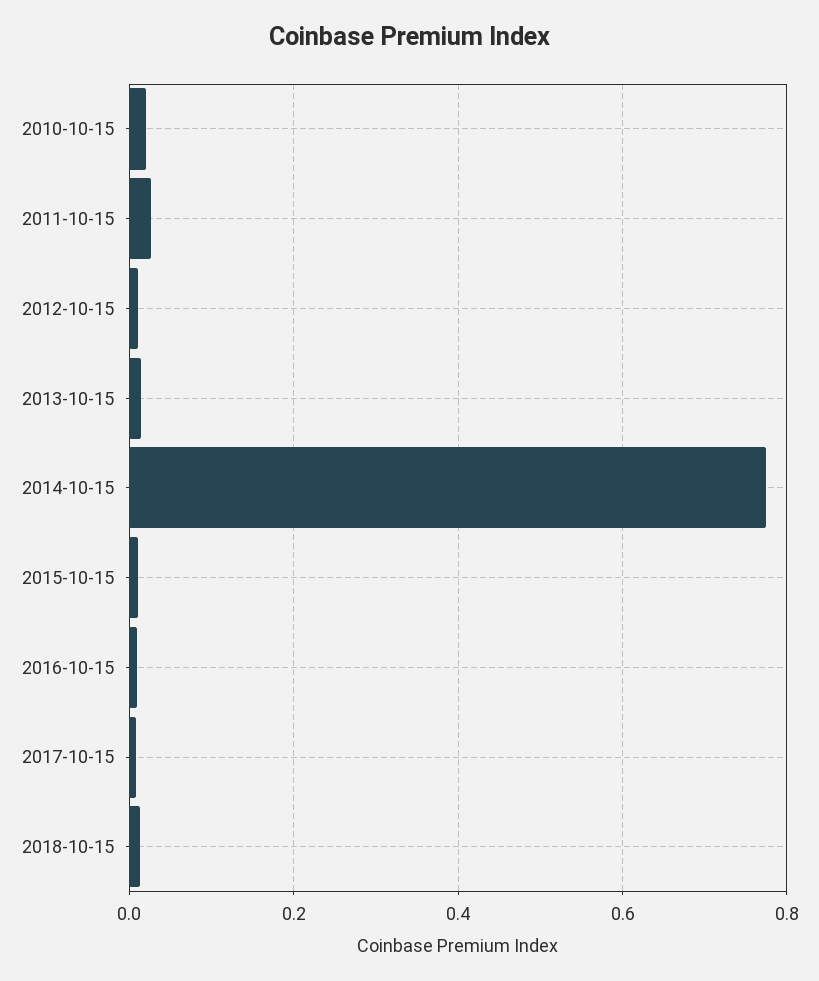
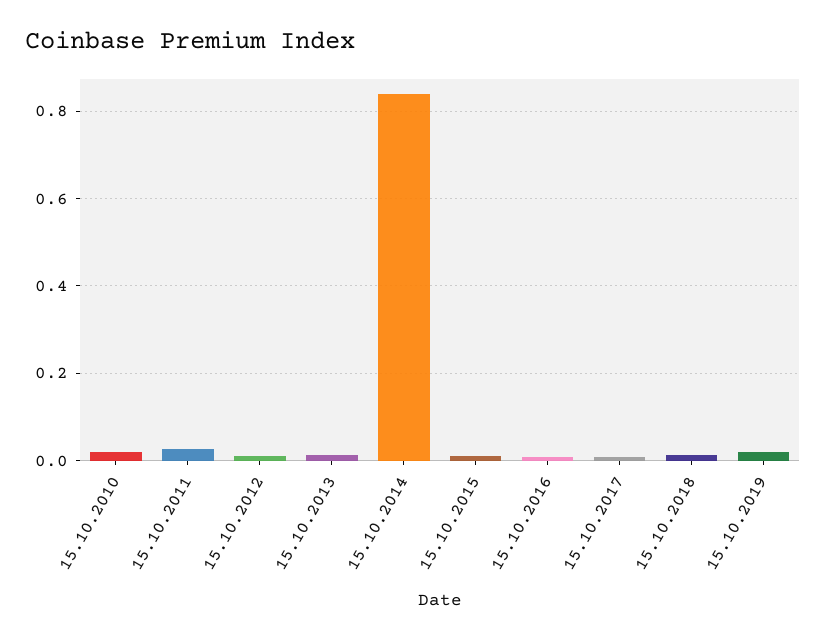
2014-10-15: 0.78 -> 0.84
15.10.2019: none -> 0.02

